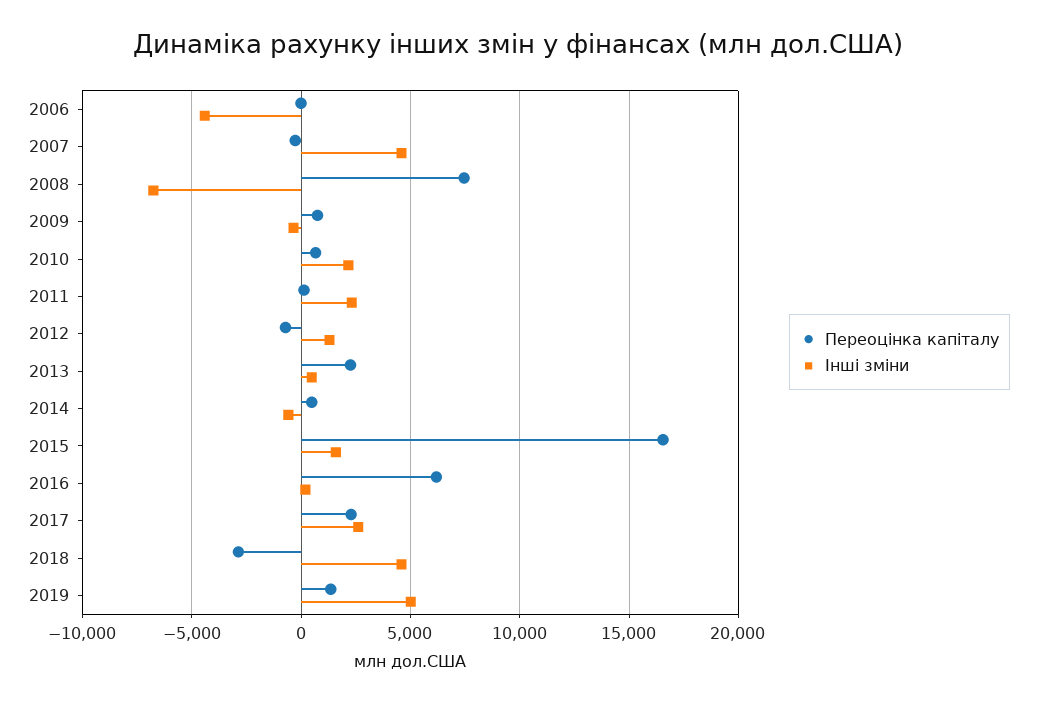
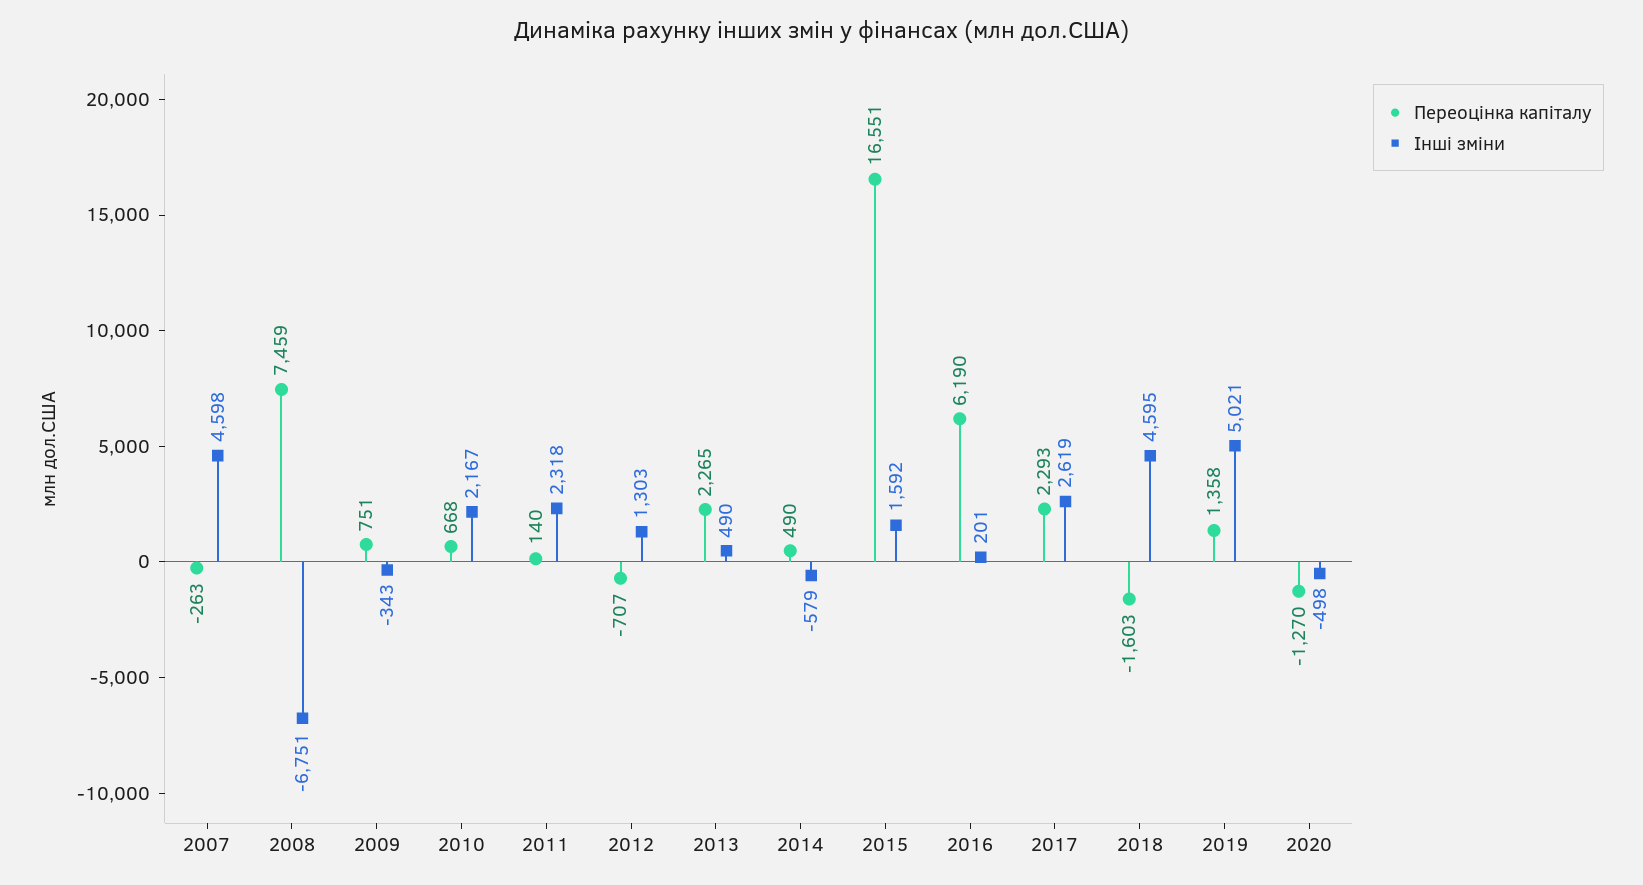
Переоцінка капіталу, 2006: 0 -> none
Інші зміни, 2006: -4500 -> none
Переоцінка капіталу, 2018: -3000 -> -1603
Переоцінка капіталу, 2020: none -> -1270
Інші зміни, 2020: none -> -498

